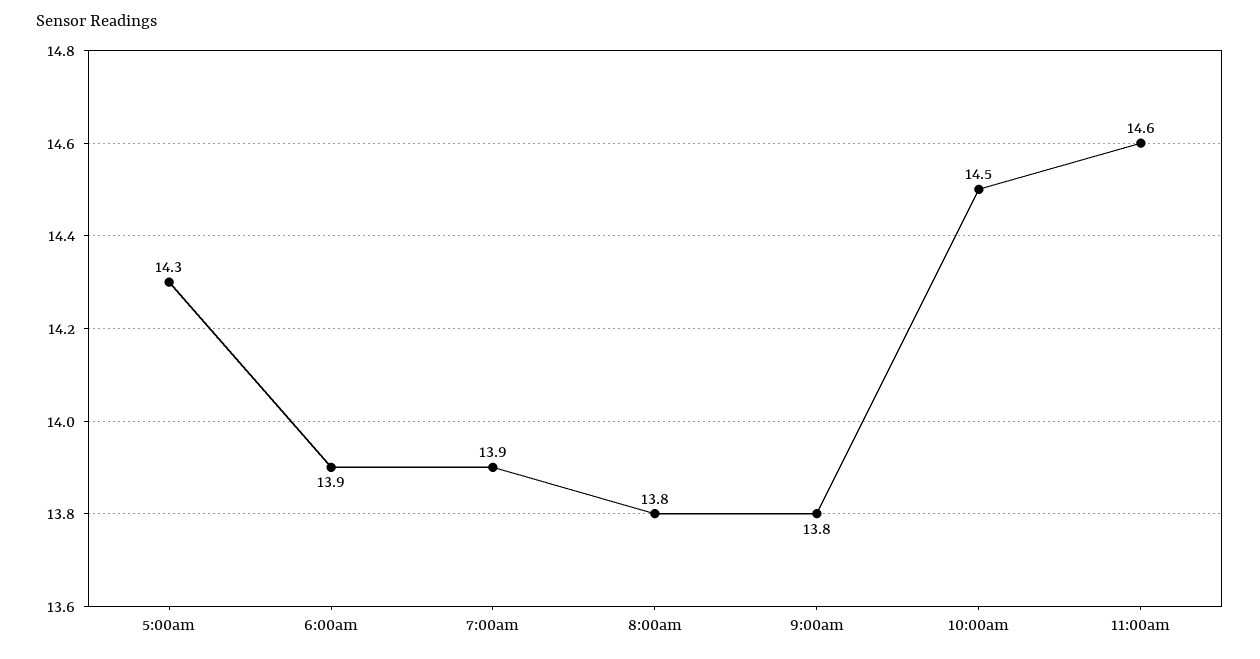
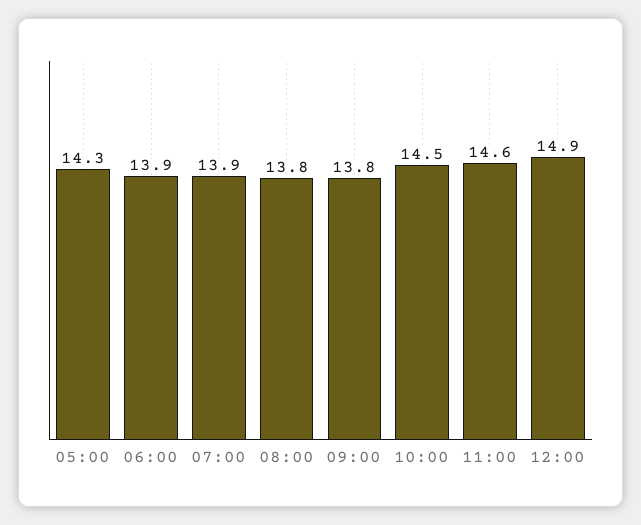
12:00: none -> 14.9

